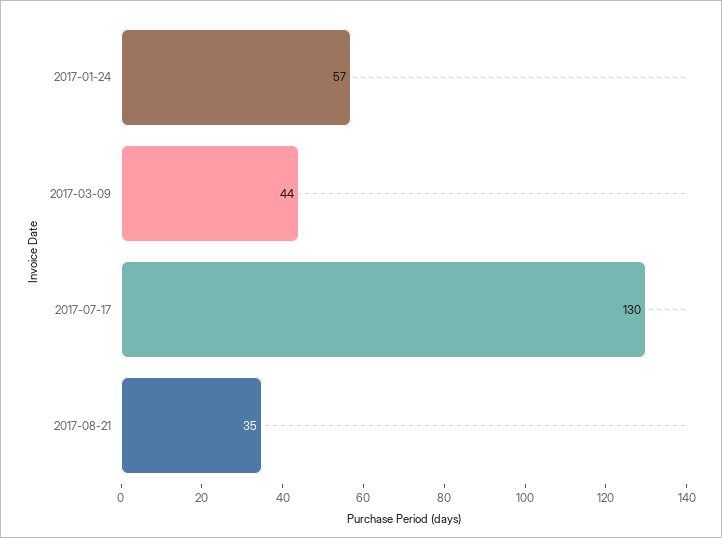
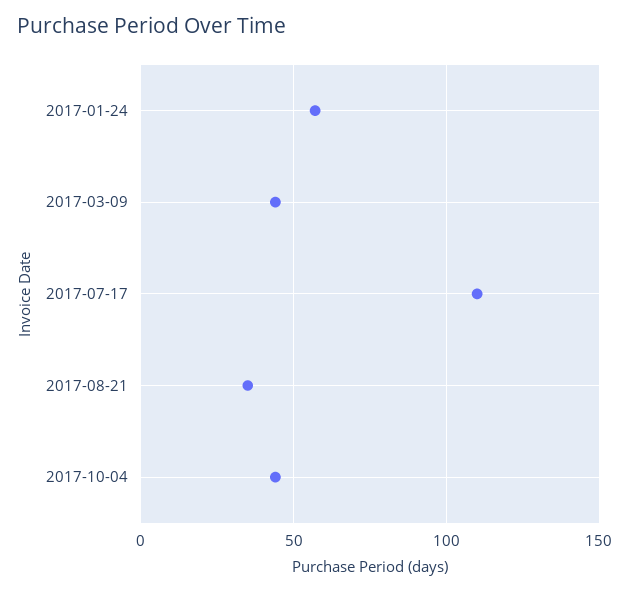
2017-07-17: 130 -> 110
2017-10-04: none -> 45

